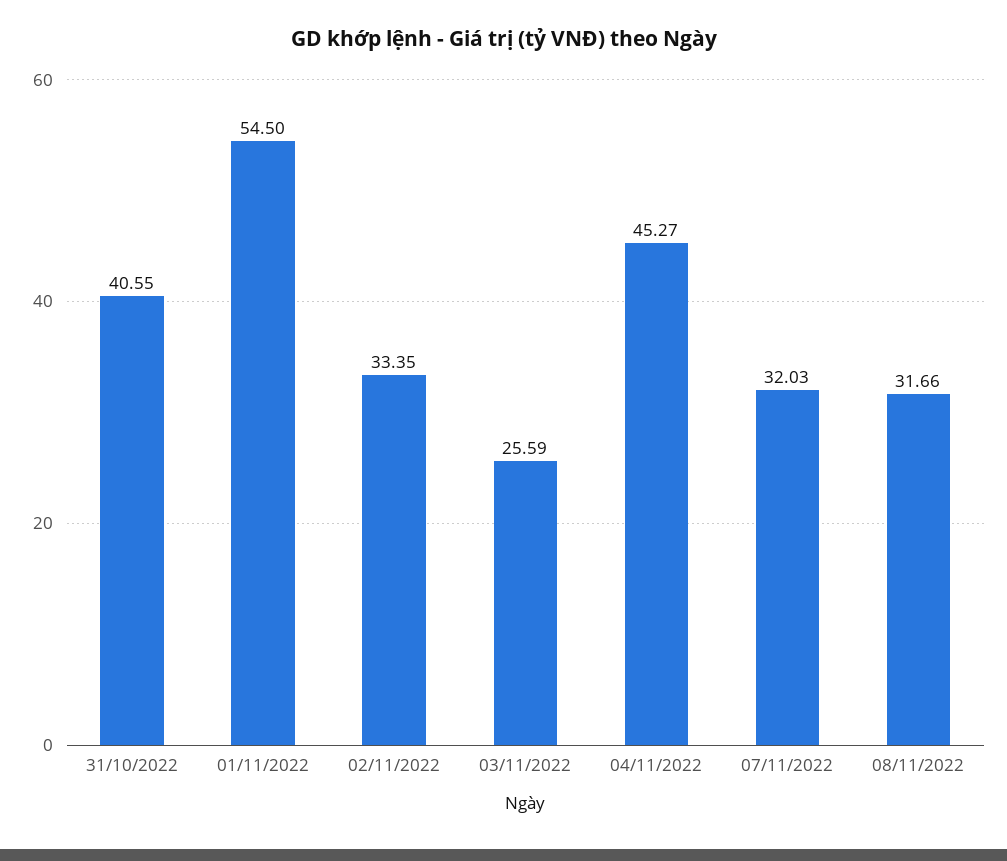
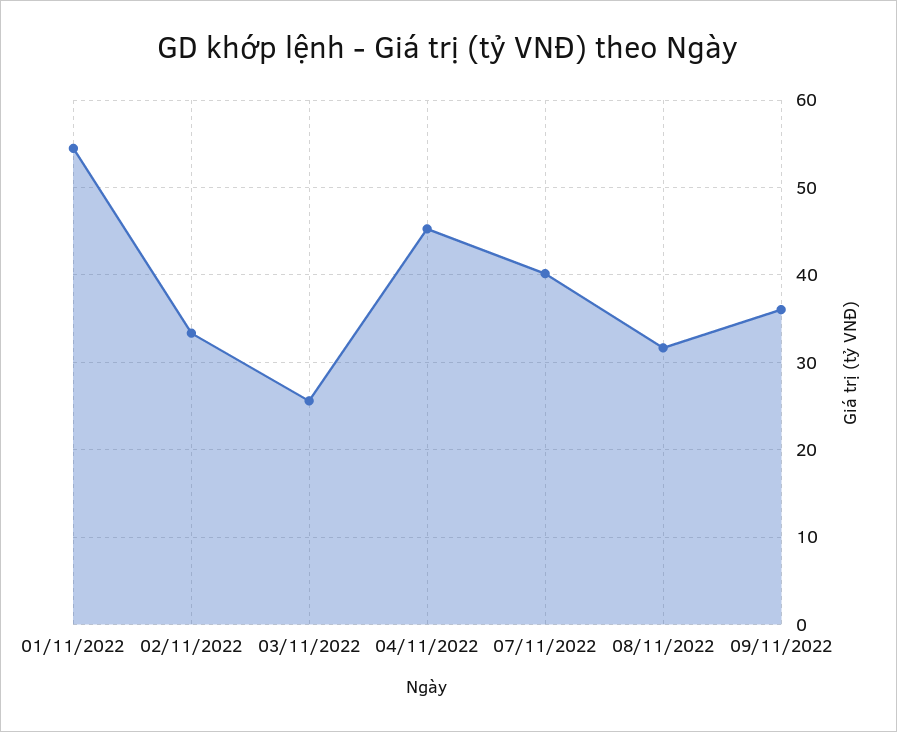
31/10/2022: 40.55 -> none
07/11/2022: 32.03 -> 40
09/11/2022: none -> 36

